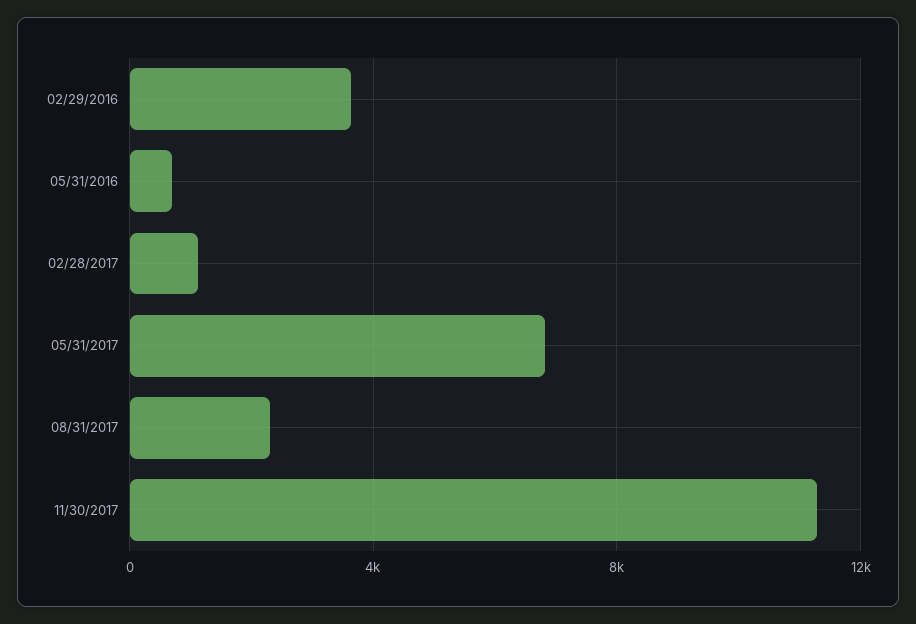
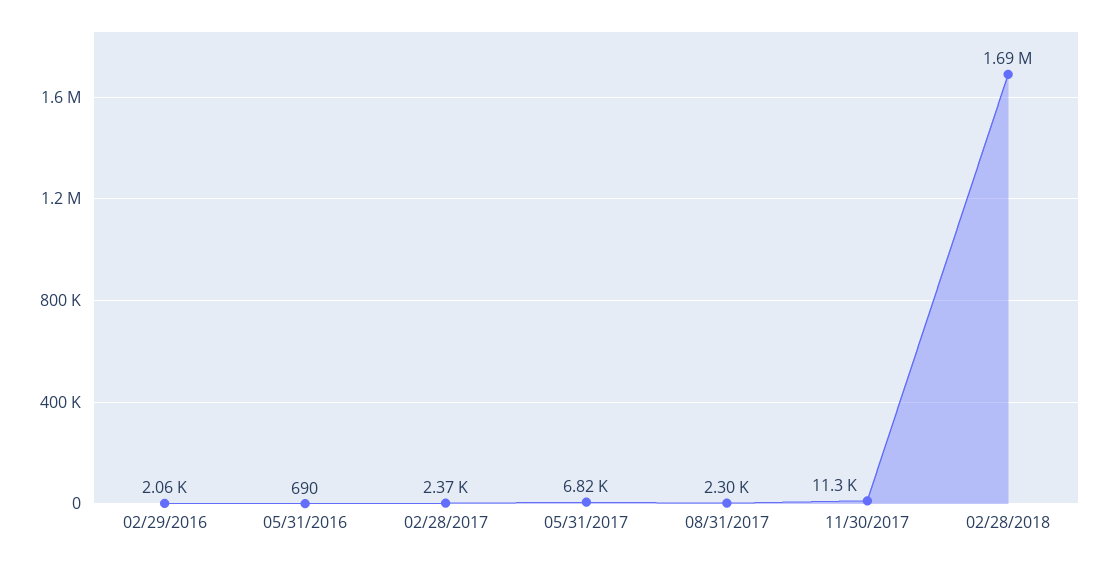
02/29/2016: 3500 -> 2060
02/28/2017: 1000 -> 2370
02/28/2018: none -> 1690000

